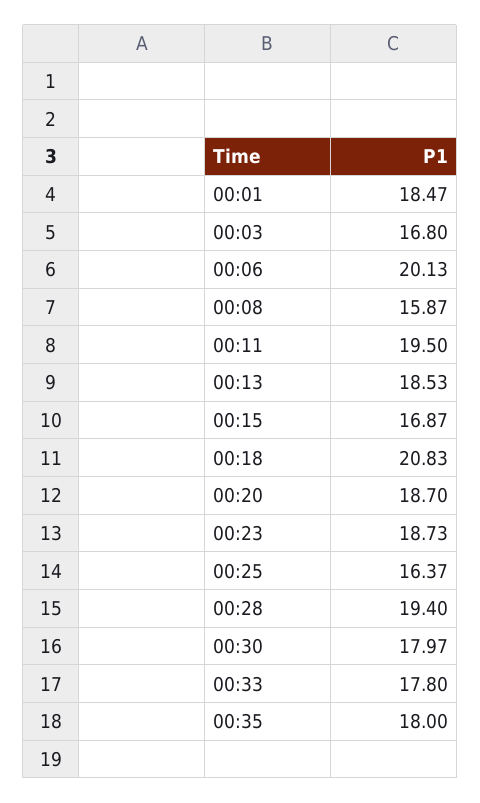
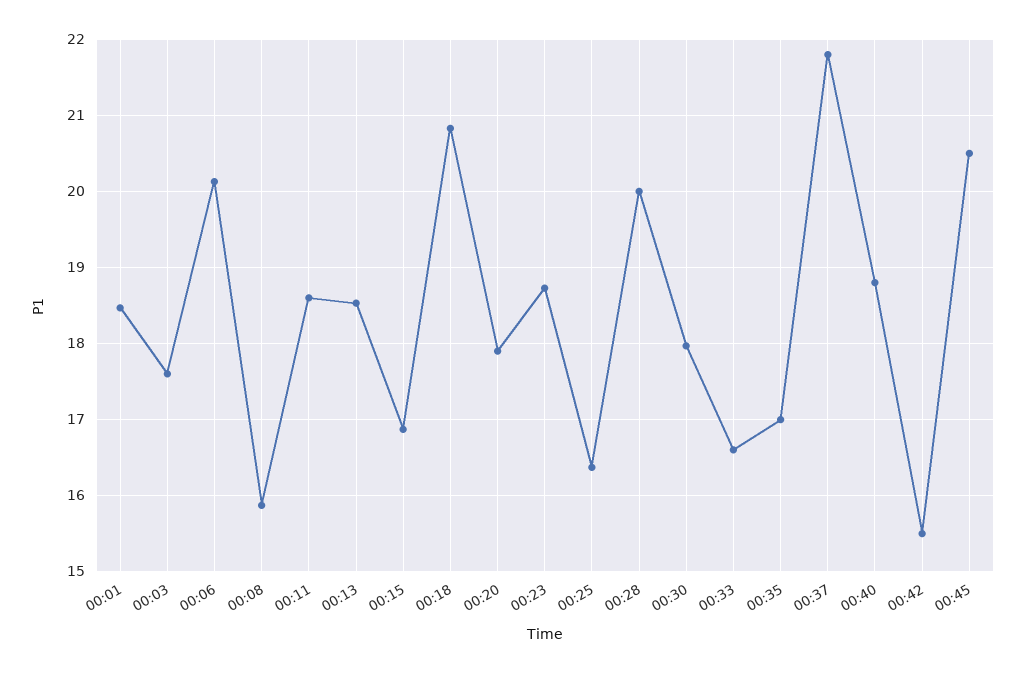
00:03: 16.8 -> 17.6
00:11: 19.5 -> 18.6
00:20: 18.7 -> 17.9
00:28: 19.4 -> 20
00:33: 17.8 -> 16.6
00:35: 18 -> 17
00:37: none -> 21.8
00:40: none -> 18.8
00:42: none -> 15.5
00:45: none -> 20.5

